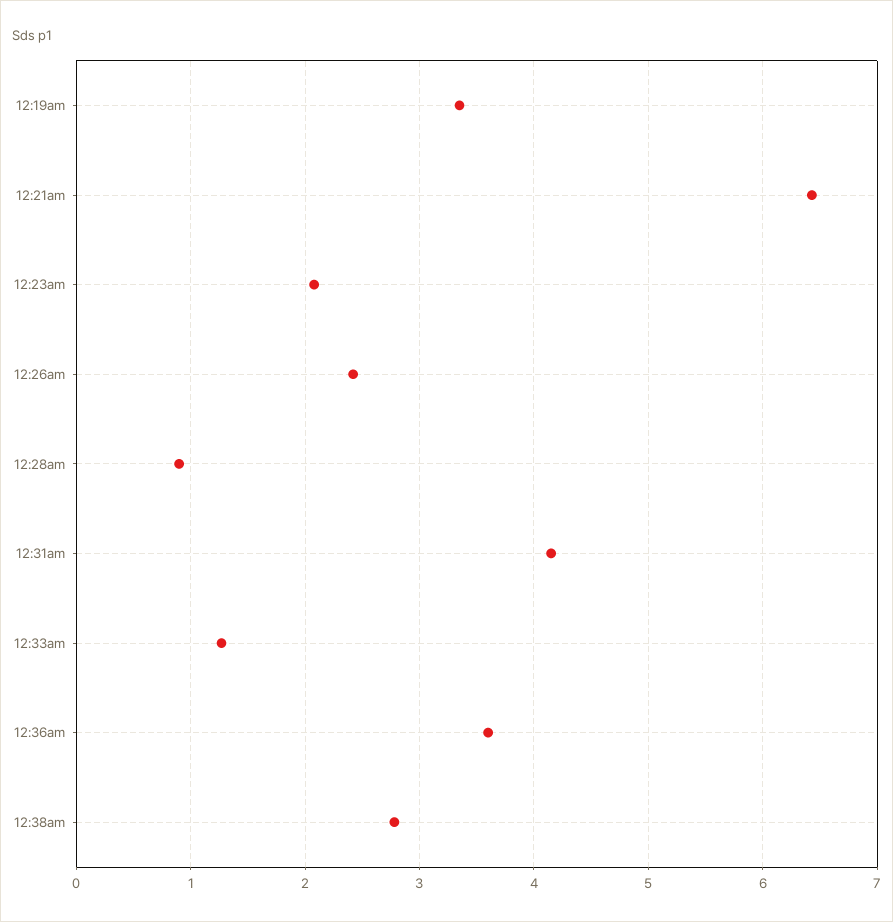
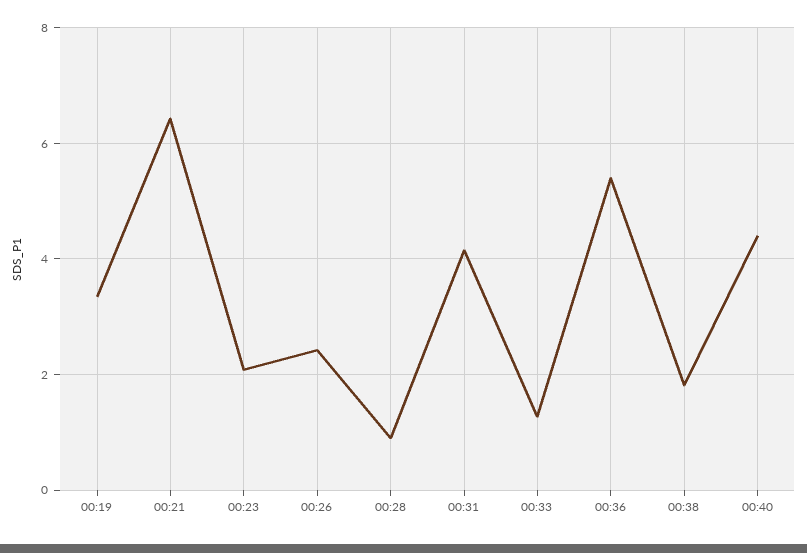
12:36am: 3.6 -> 5.4
12:38am: 2.8 -> 1.8
00:40: none -> 4.4

